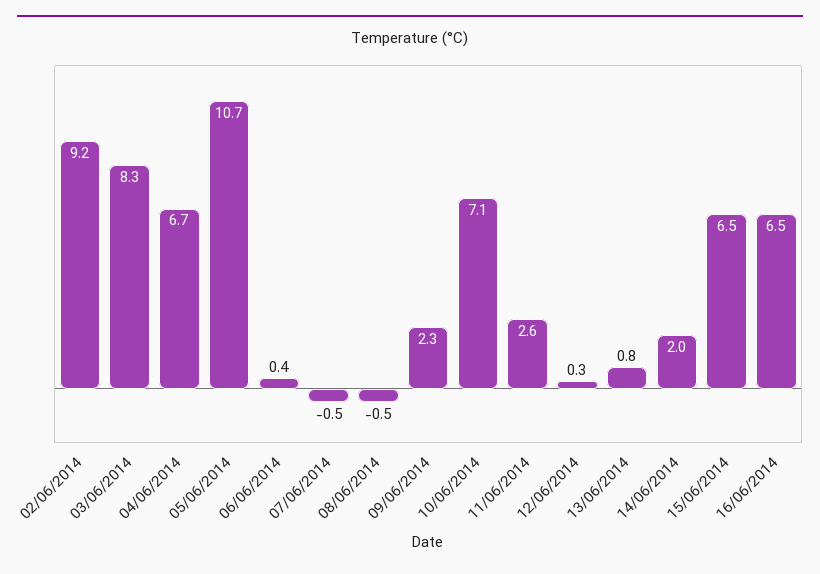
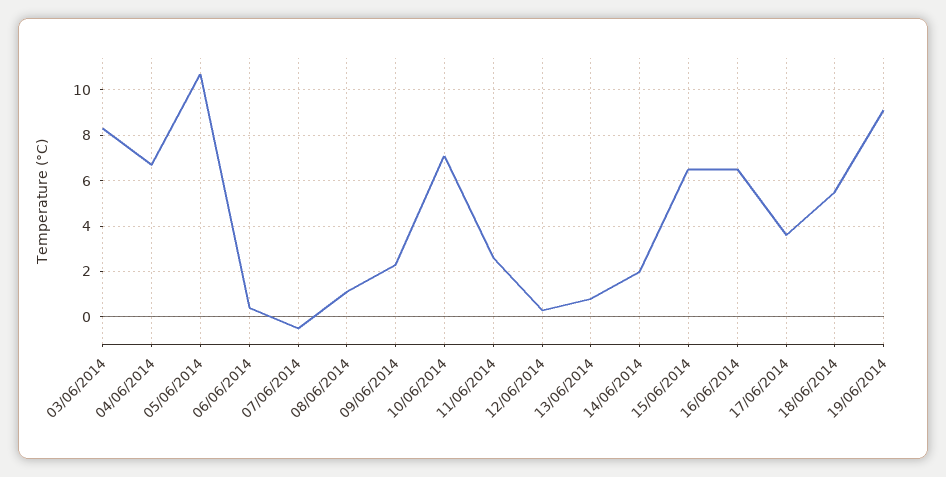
02/06/2014: 9.2 -> none
08/06/2014: -0.5 -> 1
17/06/2014: none -> 3.5
18/06/2014: none -> 5.5
19/06/2014: none -> 9

